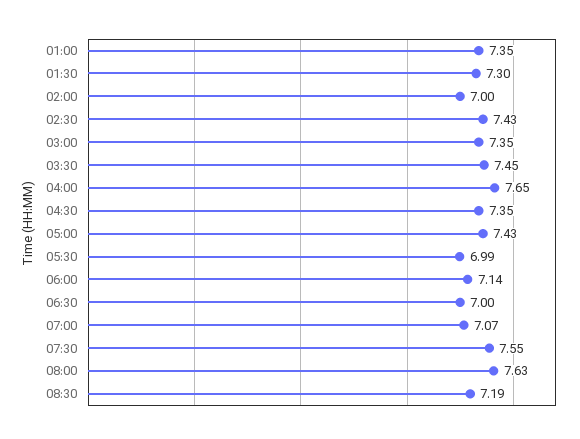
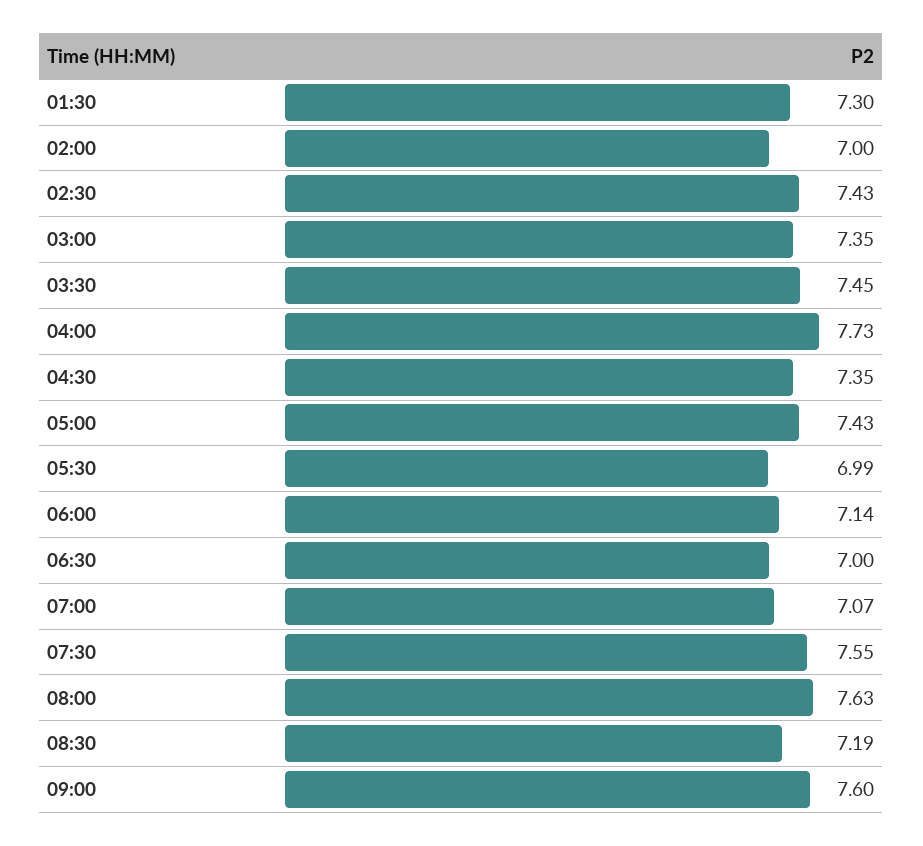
01:00: 7.35 -> none
04:00: 7.65 -> 7.73
09:00: none -> 7.6

